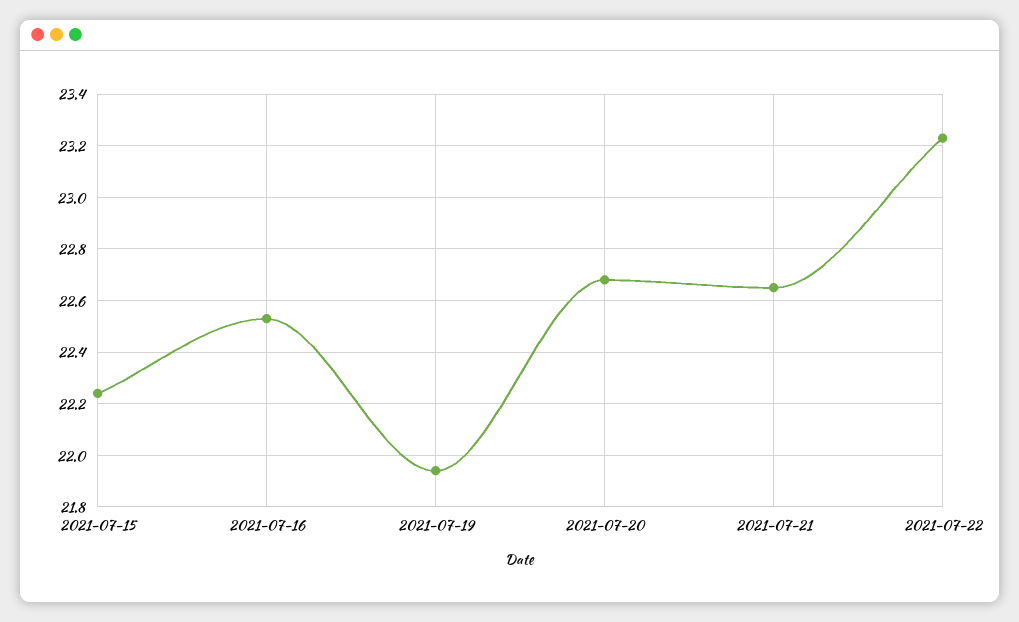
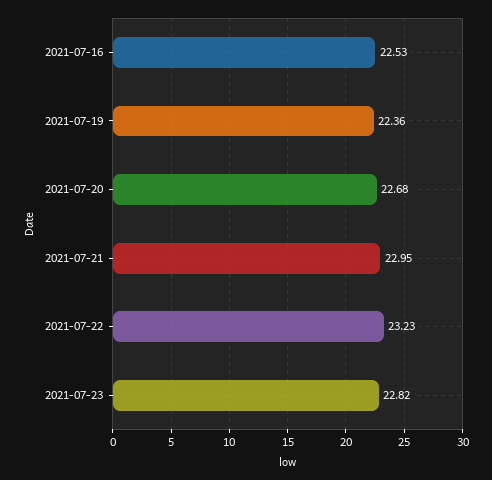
2021-07-15: 22.25 -> none
2021-07-19: 21.95 -> 22.36
2021-07-21: 22.65 -> 22.95
2021-07-23: none -> 22.82

